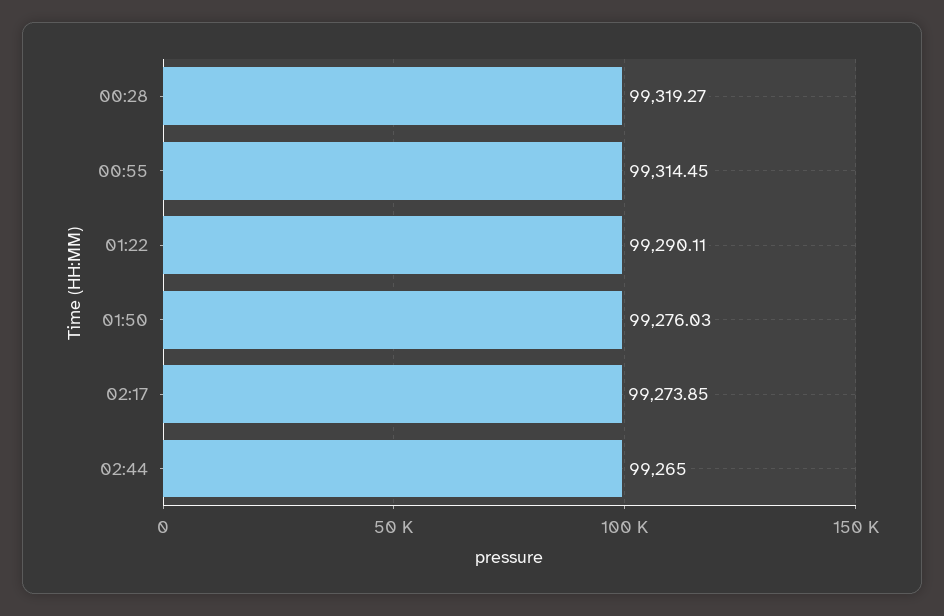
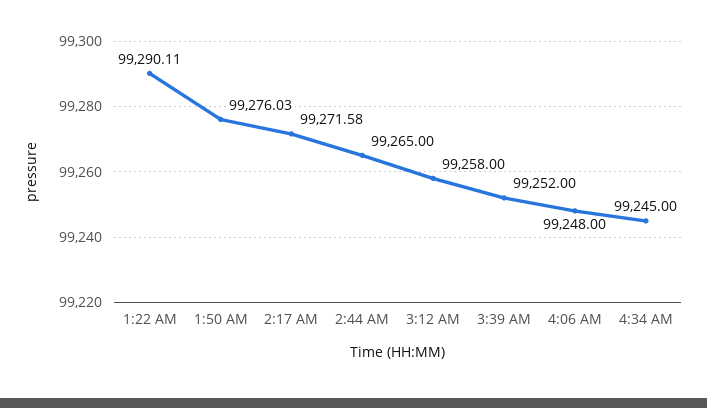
00:28: 99319.27 -> none
00:55: 99314.45 -> none
02:17: 99273.85 -> 99271.58
3:12 AM: none -> 99258
3:39 AM: none -> 99252
4:06 AM: none -> 99248
4:34 AM: none -> 99245

